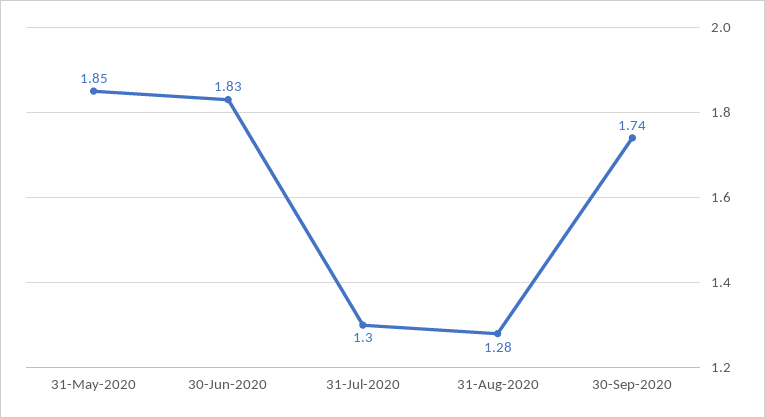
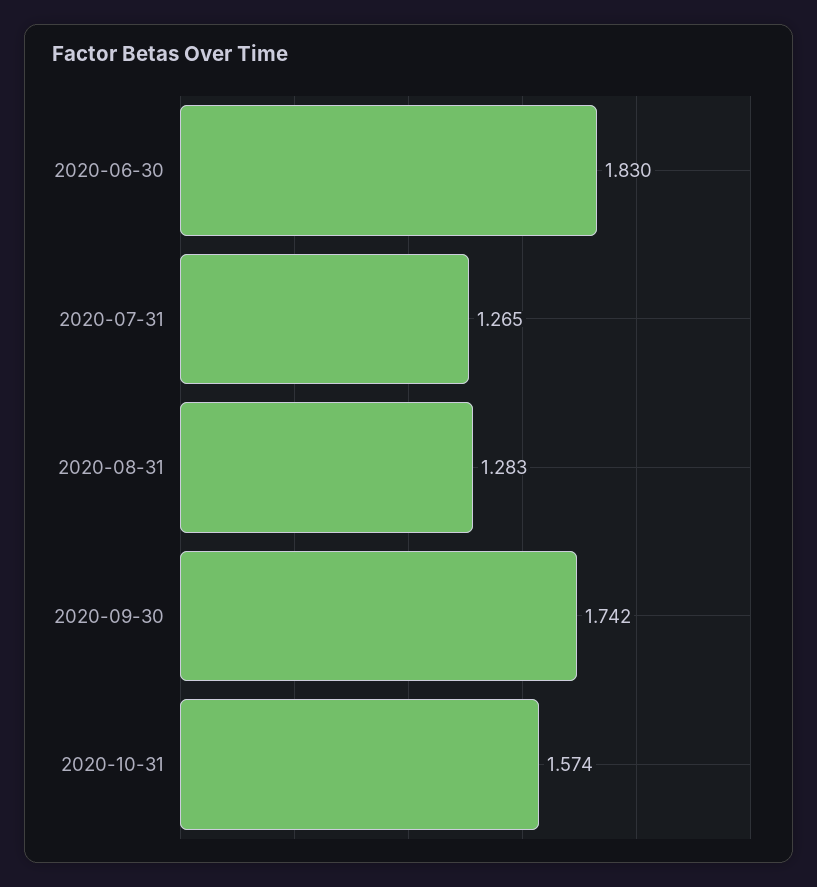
31-May-2020: 1.85 -> none
31-Jul-2020: 1.3 -> 1.265
2020-10-31: none -> 1.574

